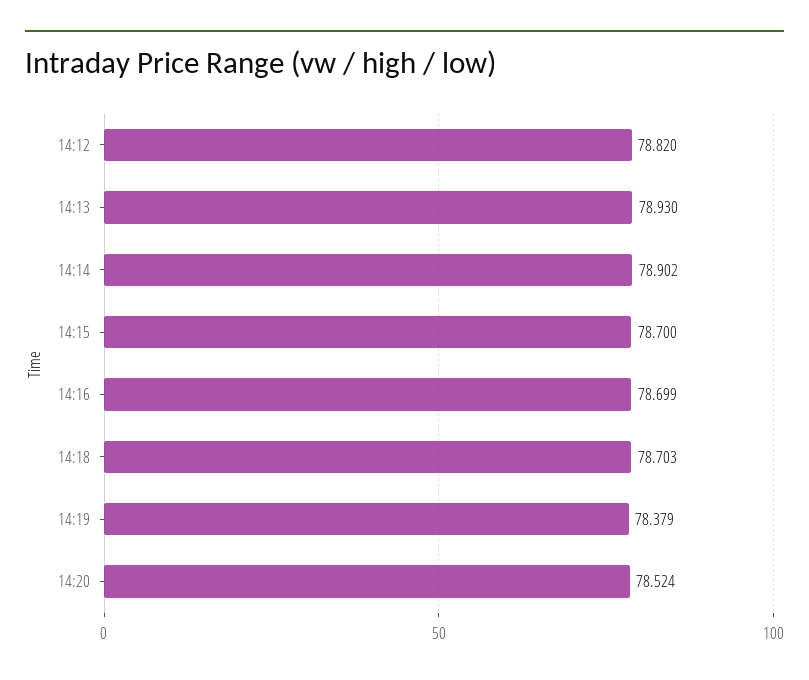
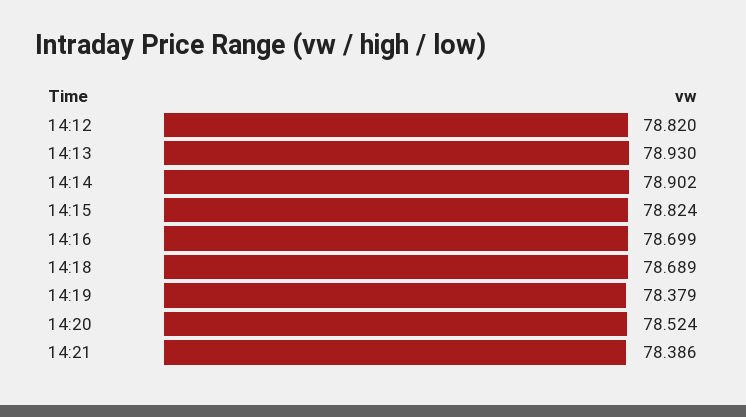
14:15: 78.7 -> 78.824
14:18: 78.703 -> 78.689
14:21: none -> 78.386

